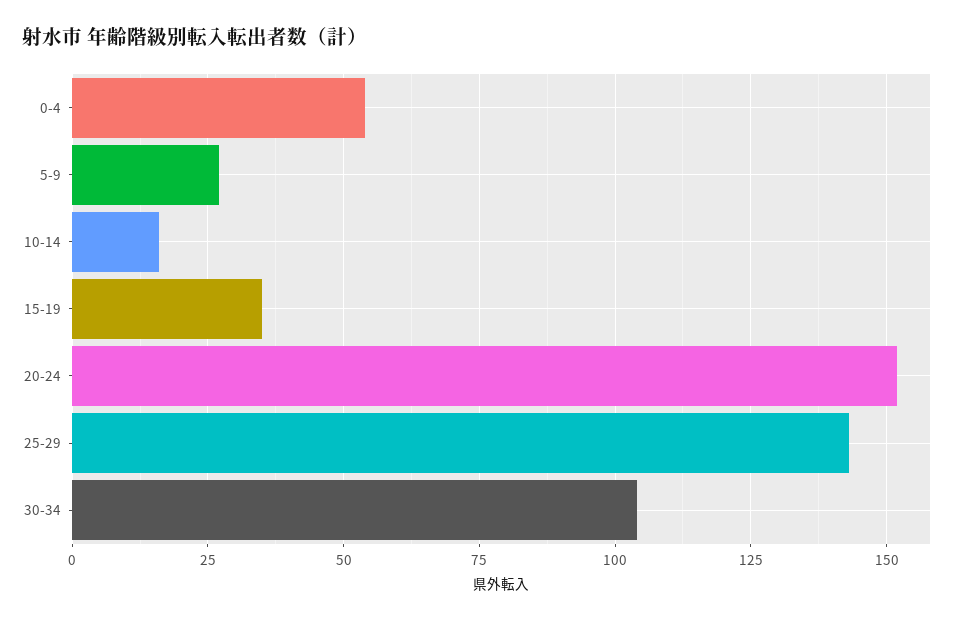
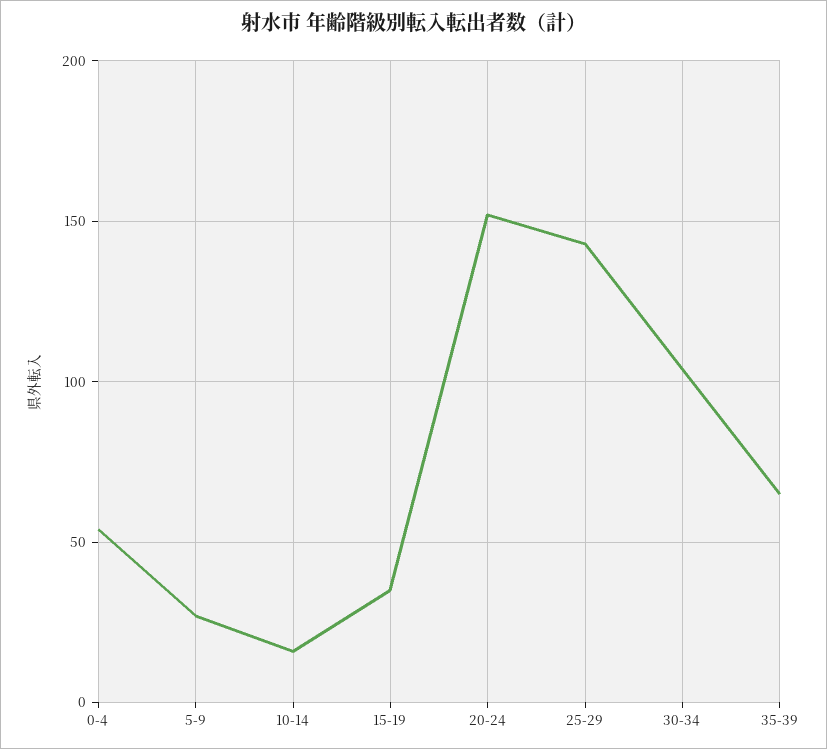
35-39: none -> 65

